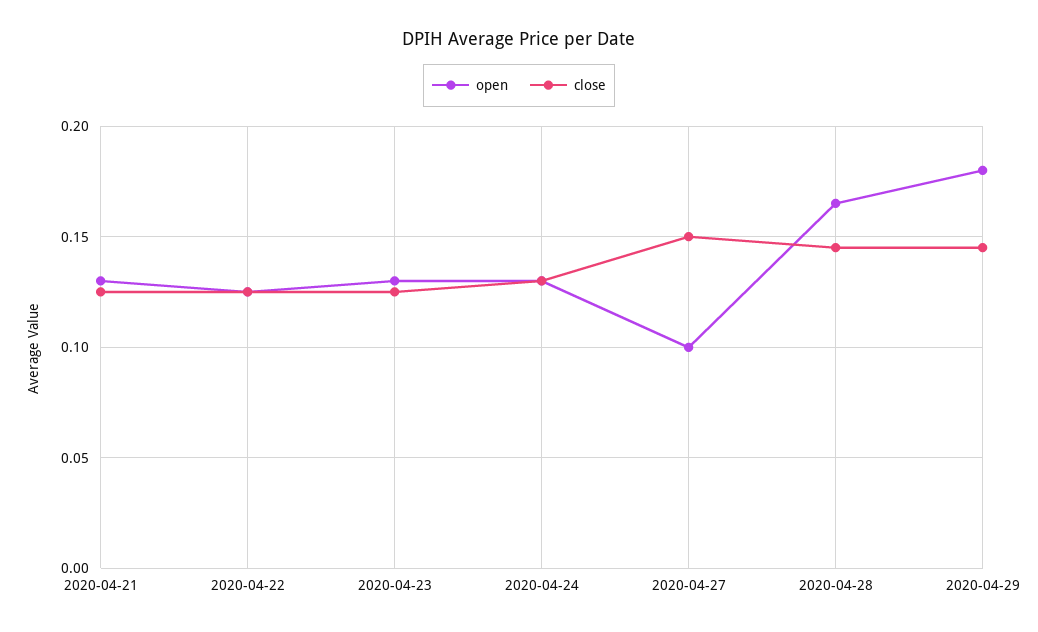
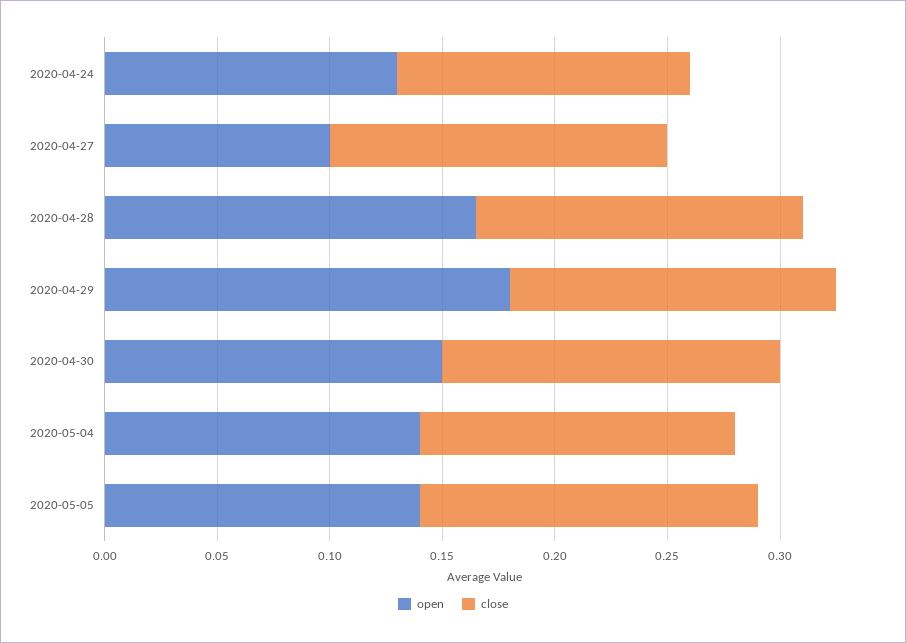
open, 2020-04-21: 0.13 -> none
close, 2020-04-21: 0.125 -> none
open, 2020-04-22: 0.125 -> none
close, 2020-04-22: 0.125 -> none
open, 2020-04-23: 0.13 -> none
close, 2020-04-23: 0.125 -> none
open, 2020-04-30: none -> 0.15
close, 2020-04-30: none -> 0.15
open, 2020-05-04: none -> 0.14
close, 2020-05-04: none -> 0.14
open, 2020-05-05: none -> 0.14
close, 2020-05-05: none -> 0.15

